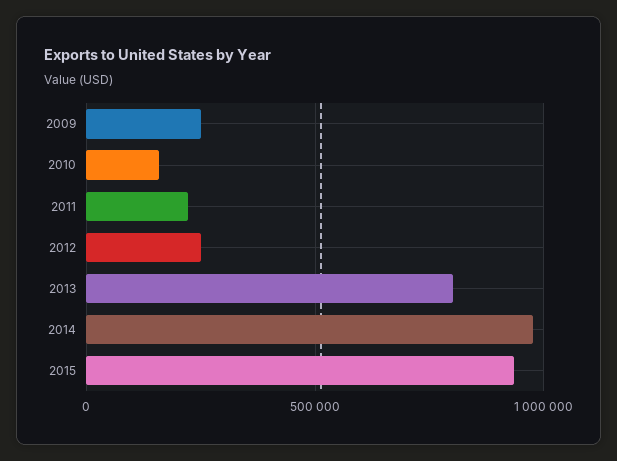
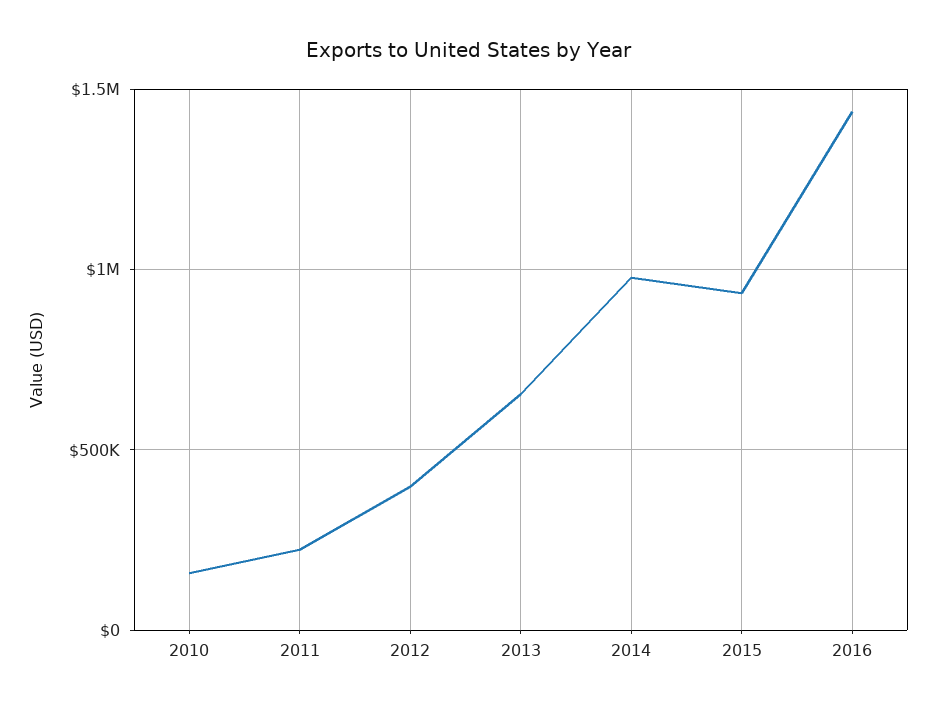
2009: 250000 -> none
2012: 250000 -> 400000
2013: 800000 -> 650000
2016: none -> 1450000

